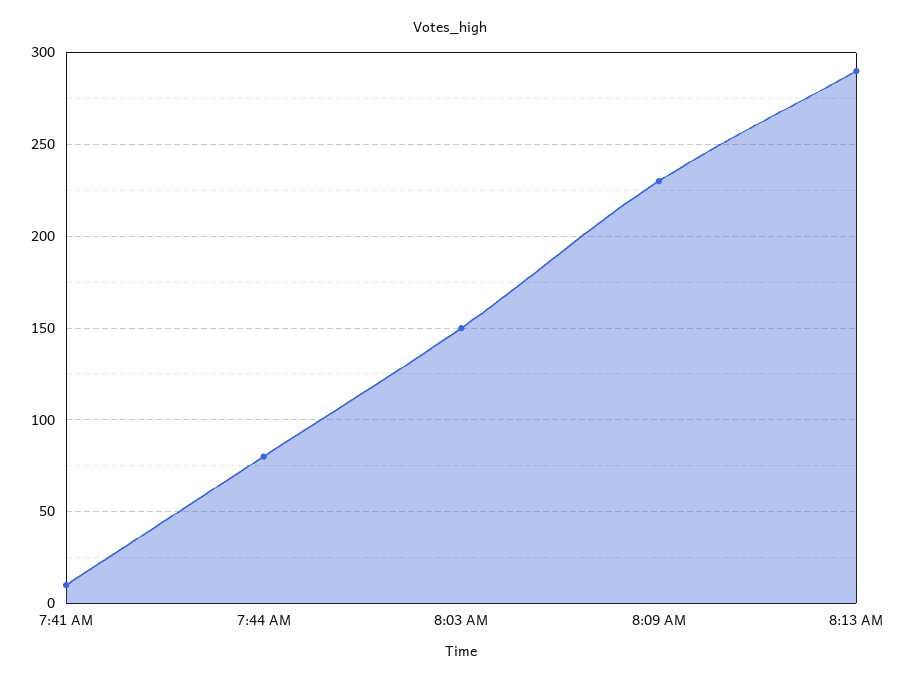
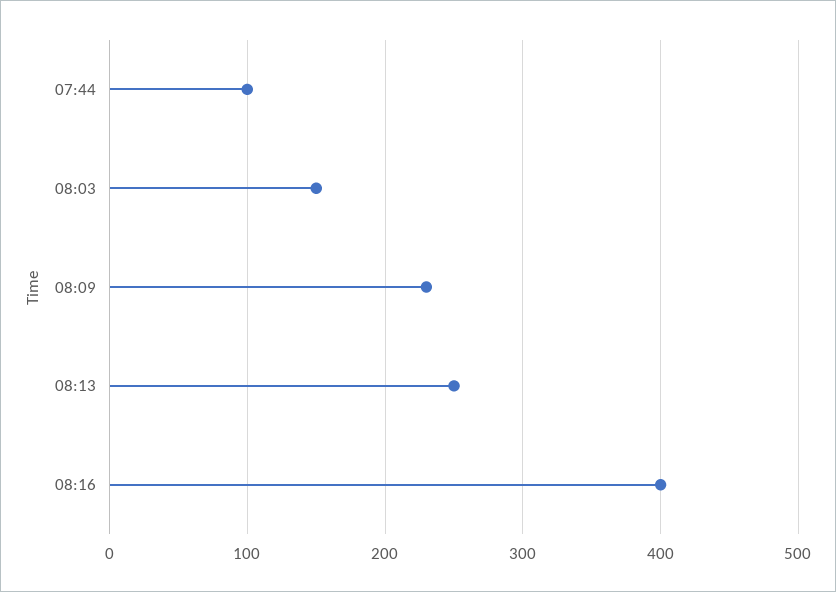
7:41 AM: 10 -> none
7:44 AM: 80 -> 100
8:13 AM: 290 -> 250
08:16: none -> 400

